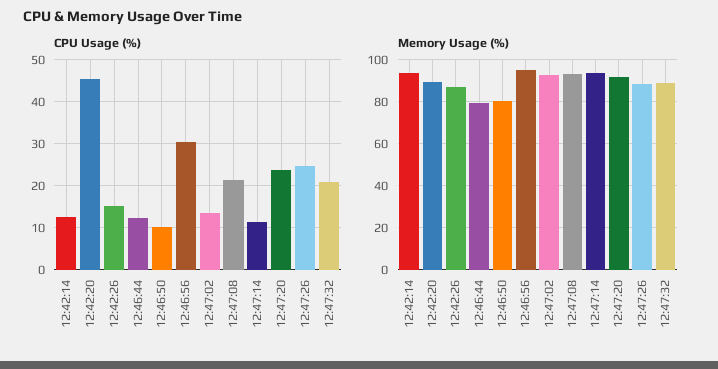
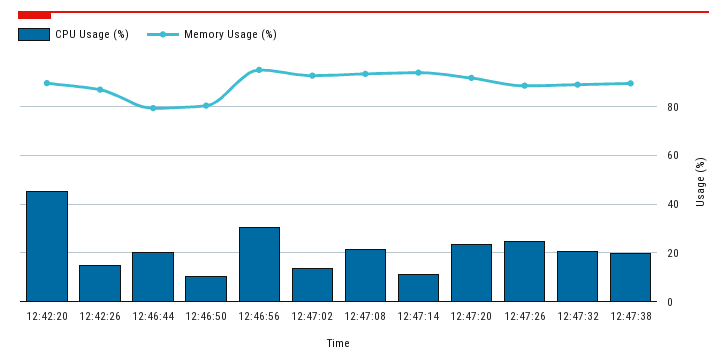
CPU Usage (%), 12:42:14: 12 -> none
CPU Usage (%), 12:46:44: 12 -> 20
Memory Usage (%), 12:42:14: 95 -> none
CPU Usage (%), 12:47:38: none -> 20
Memory Usage (%), 12:47:38: none -> 90

